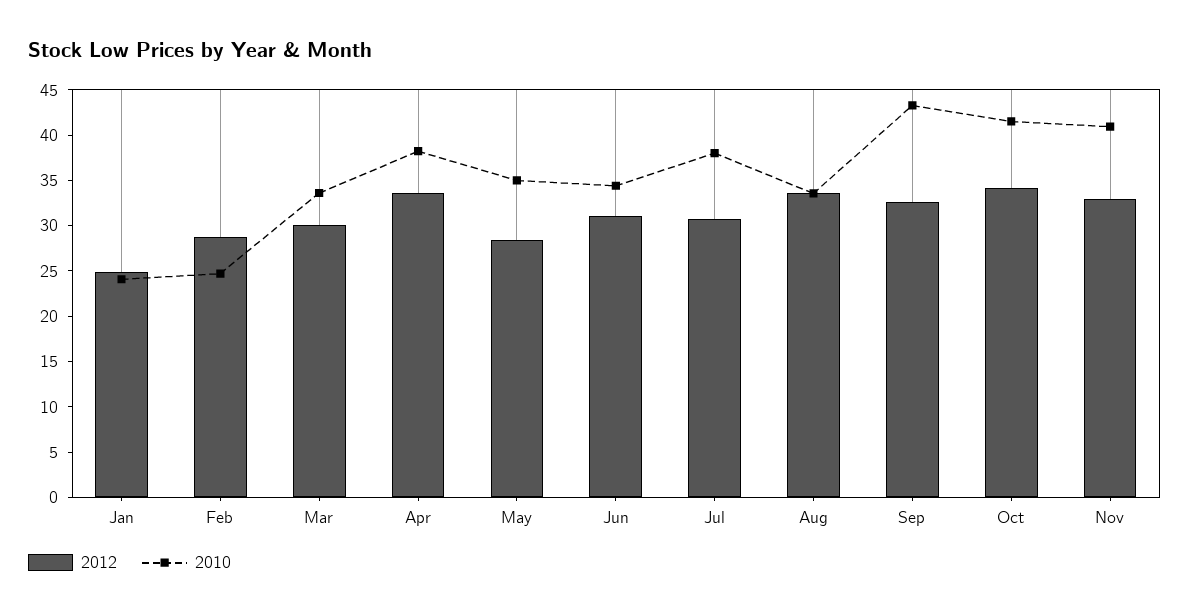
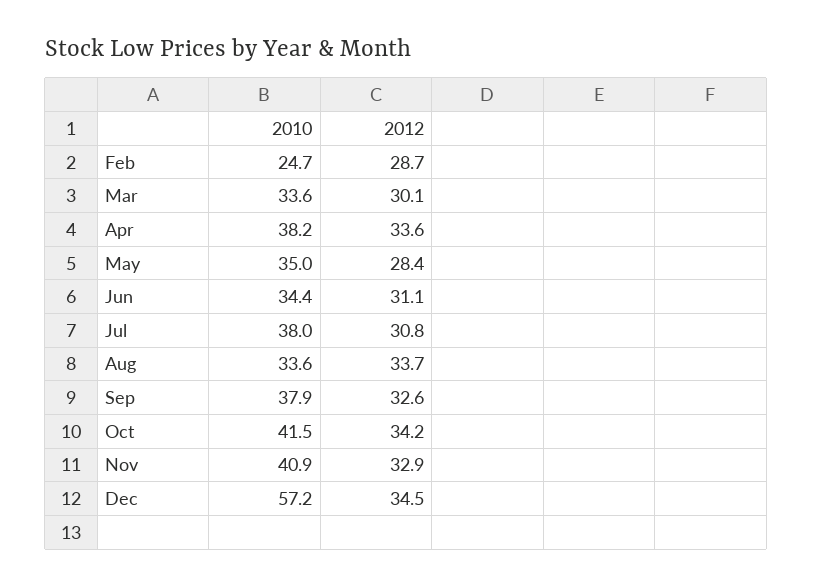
2012, Jan: 25 -> none
2010, Jan: 24 -> none
2010, Sep: 43 -> 37.9
2010, Dec: none -> 57.2
2012, Dec: none -> 34.5

